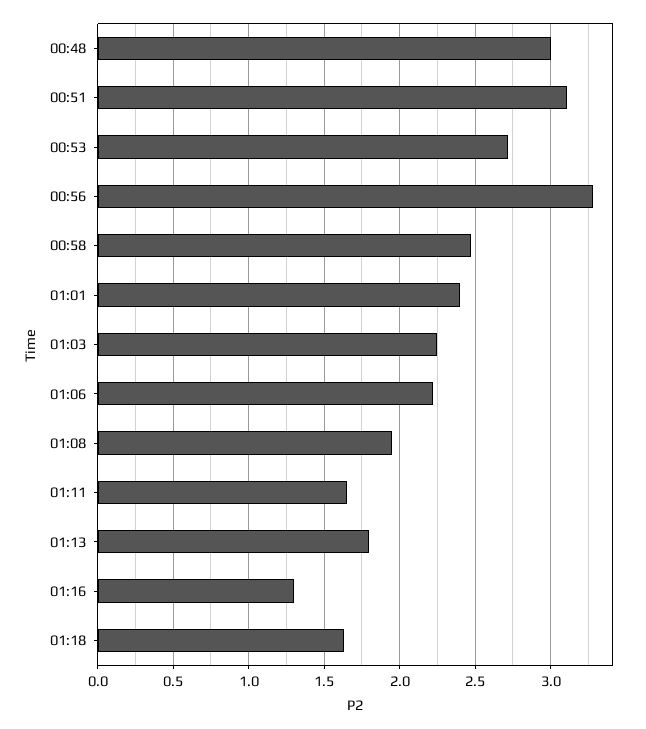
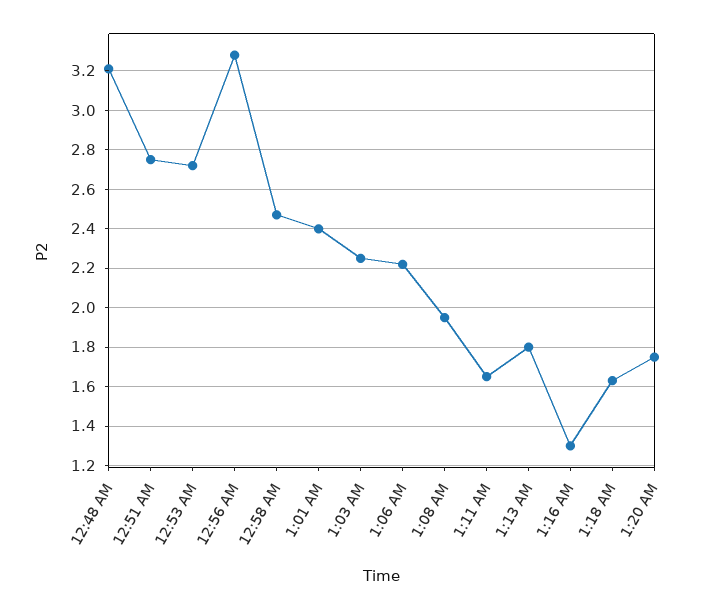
00:48: 3 -> 3.2
00:51: 3.1 -> 2.75
1:20 AM: none -> 1.75

